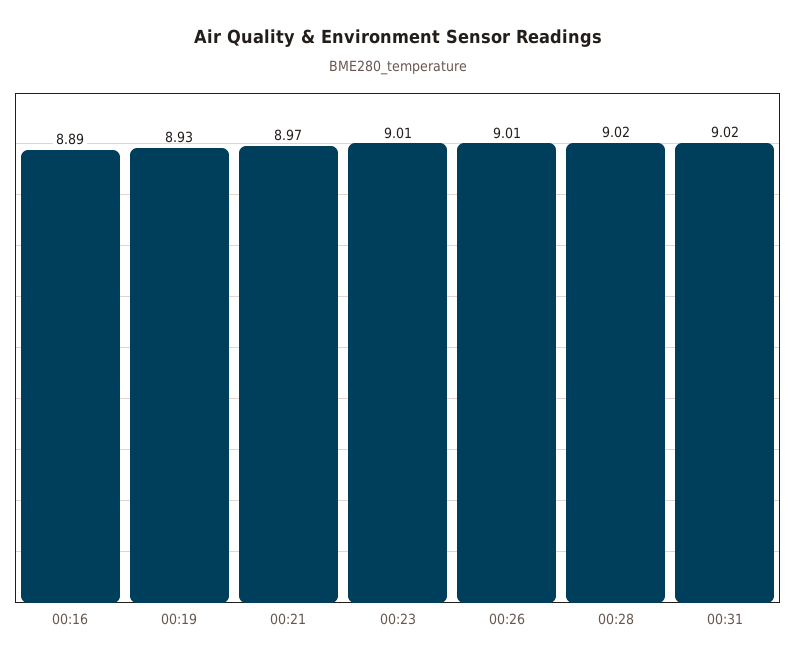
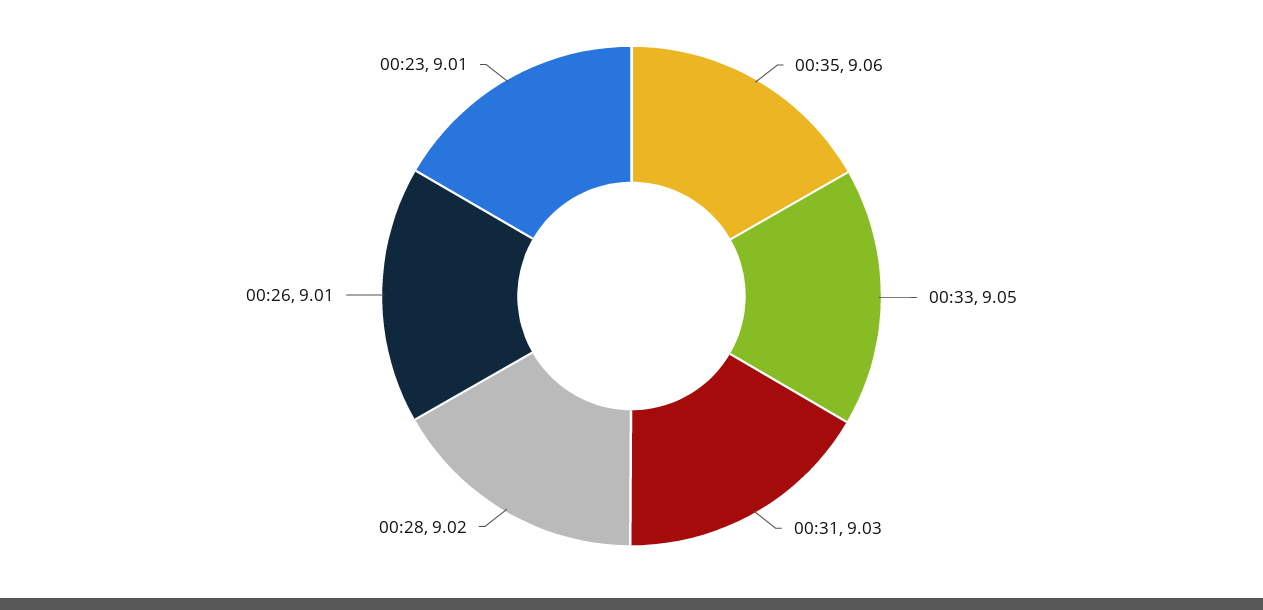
00:16: 8.89 -> none
00:19: 8.93 -> none
00:21: 8.97 -> none
00:31: 9.02 -> 9.03
00:35: none -> 9.06
00:33: none -> 9.05

